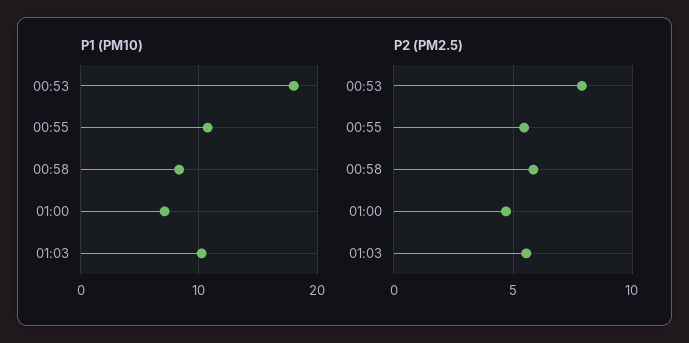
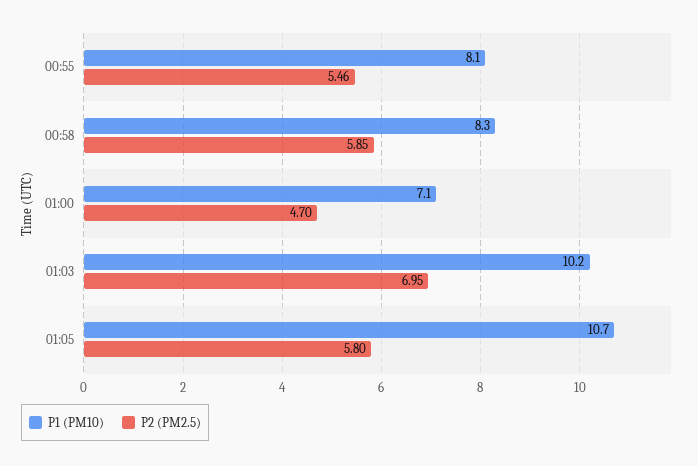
P1 (PM10), 00:53: 18 -> none
P1 (PM10), 00:55: 11 -> 8.1
P2 (PM2.5), 00:53: 8 -> none
P2 (PM2.5), 01:03: 5.5 -> 6.95
P1 (PM10), 01:05: none -> 10.7
P2 (PM2.5), 01:05: none -> 5.8

